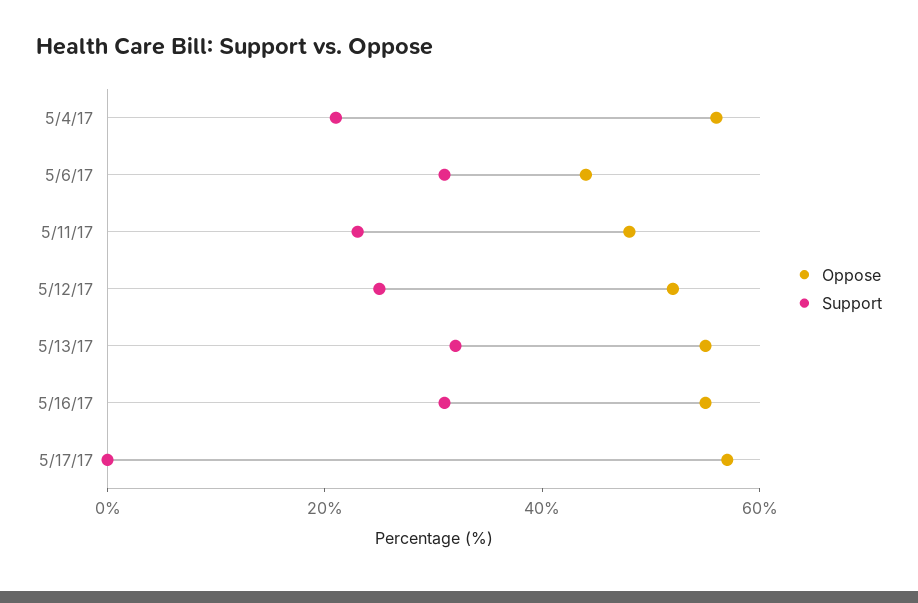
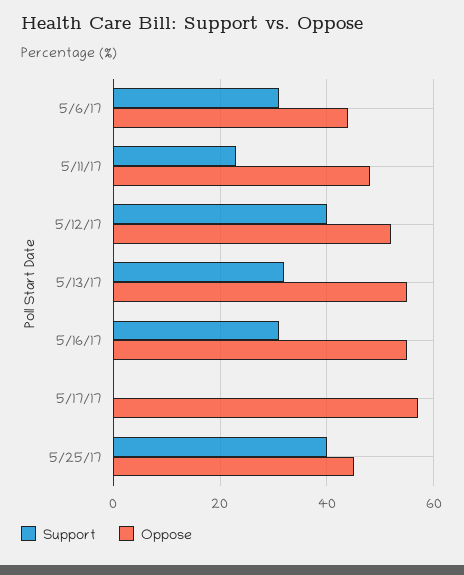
Oppose, 5/4/17: 55 -> none
Support, 5/4/17: 20 -> none
Support, 5/12/17: 25 -> 40
Support, 5/25/17: none -> 40
Oppose, 5/25/17: none -> 45

